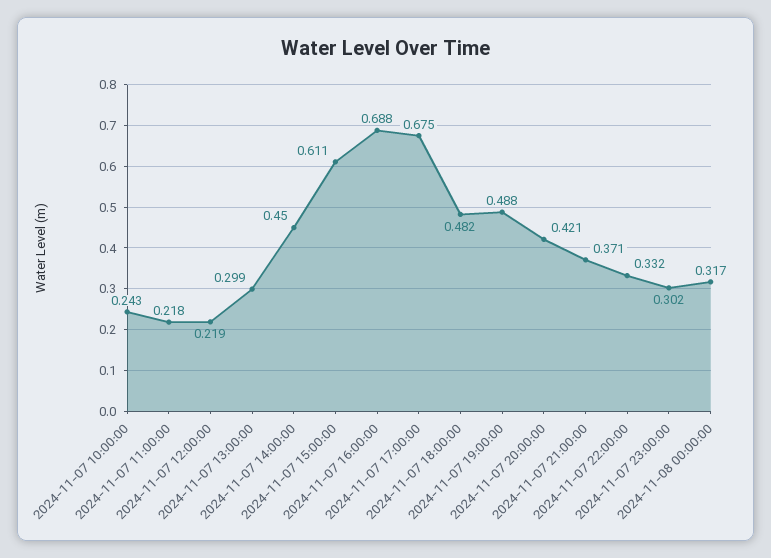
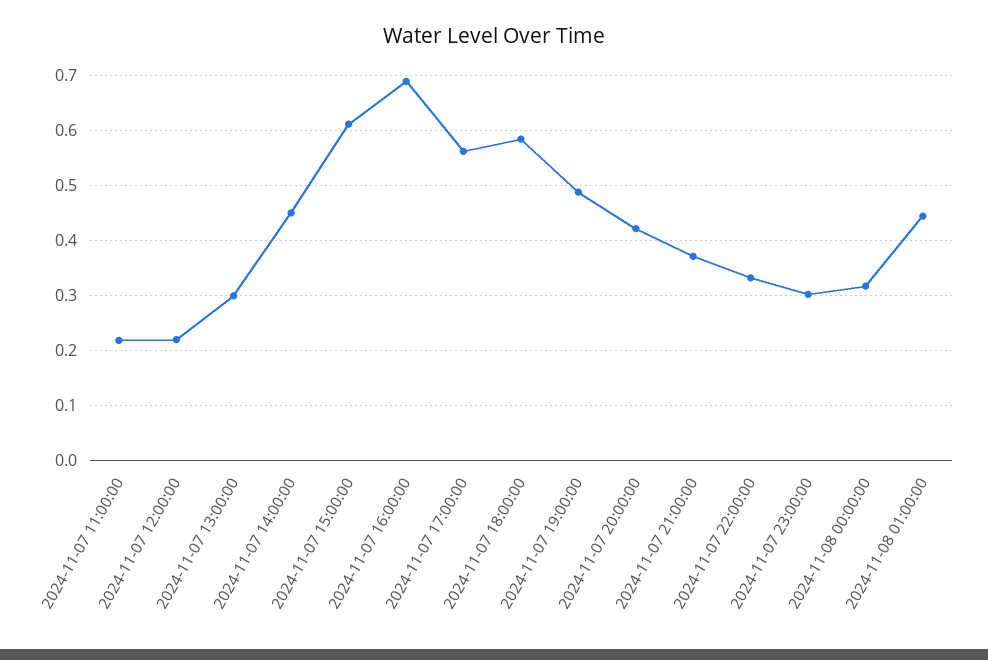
2024-11-07 10:00:00: 0.243 -> none
2024-11-07 17:00:00: 0.675 -> 0.56
2024-11-07 18:00:00: 0.482 -> 0.58
2024-11-08 01:00:00: none -> 0.44

